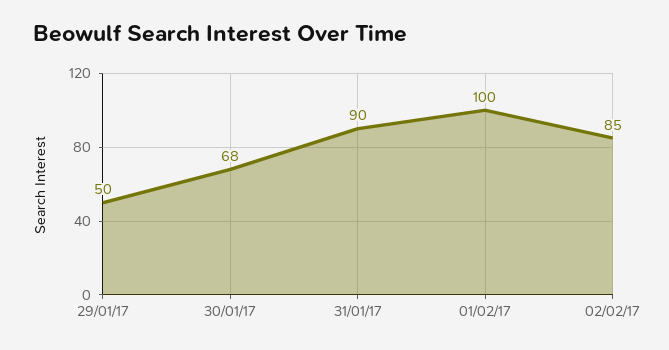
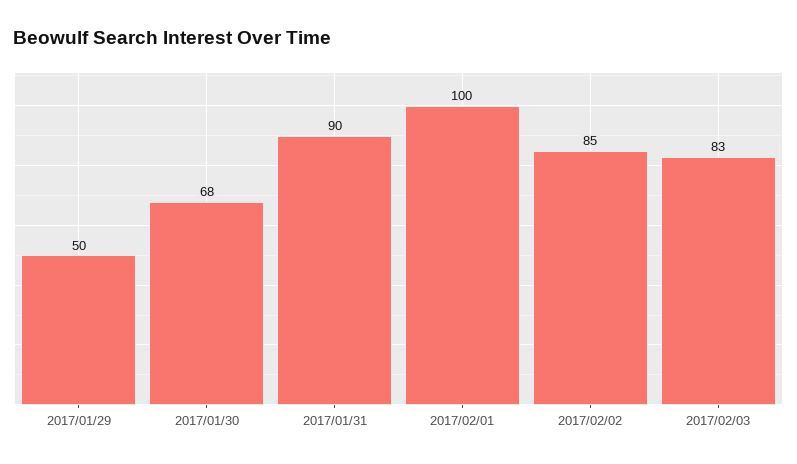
2017/02/03: none -> 83

